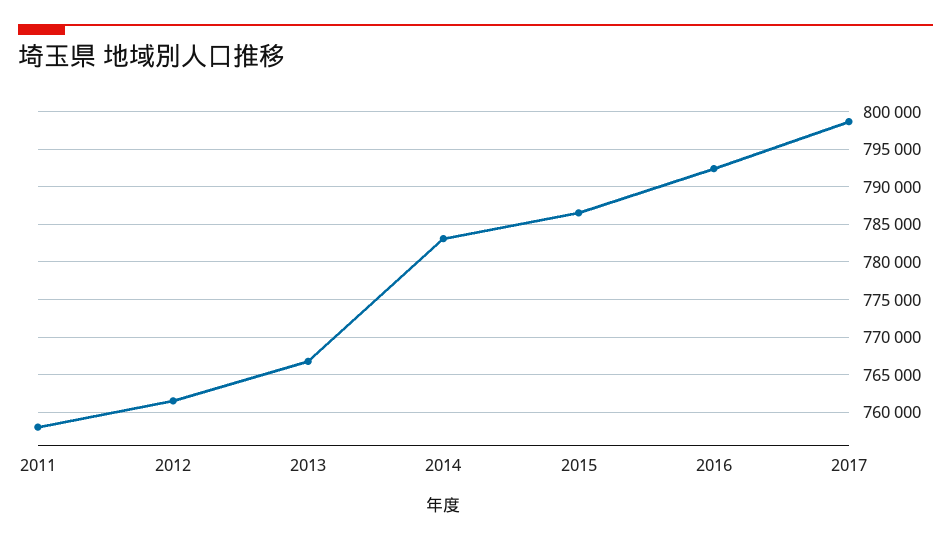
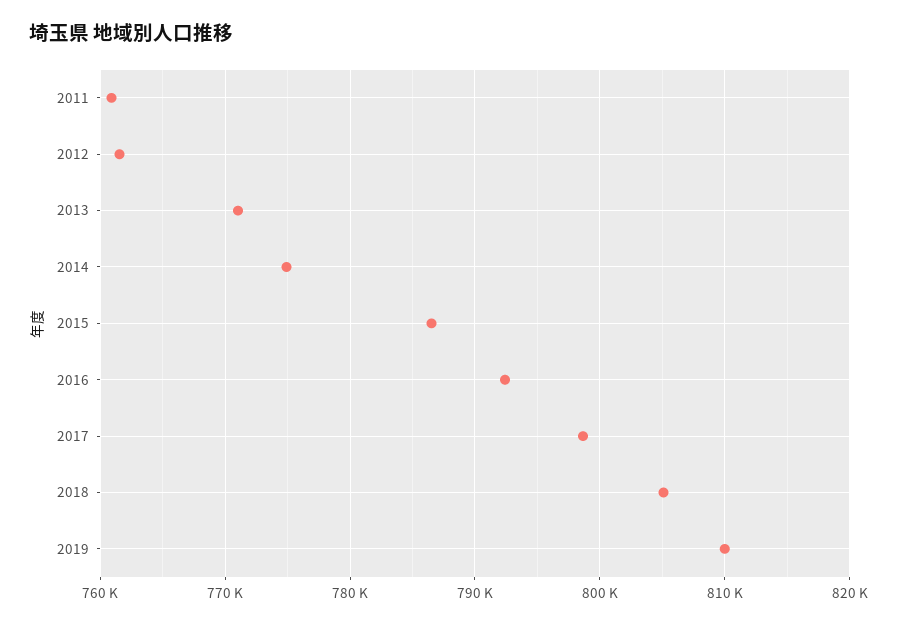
2011: 758000 -> 761000
2013: 767000 -> 771000
2014: 783000 -> 775000
2018: none -> 805000
2019: none -> 810000

